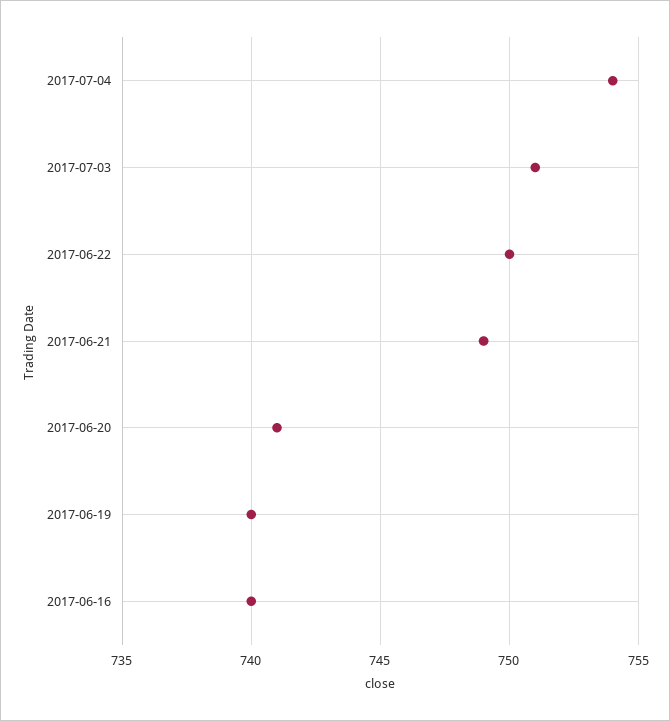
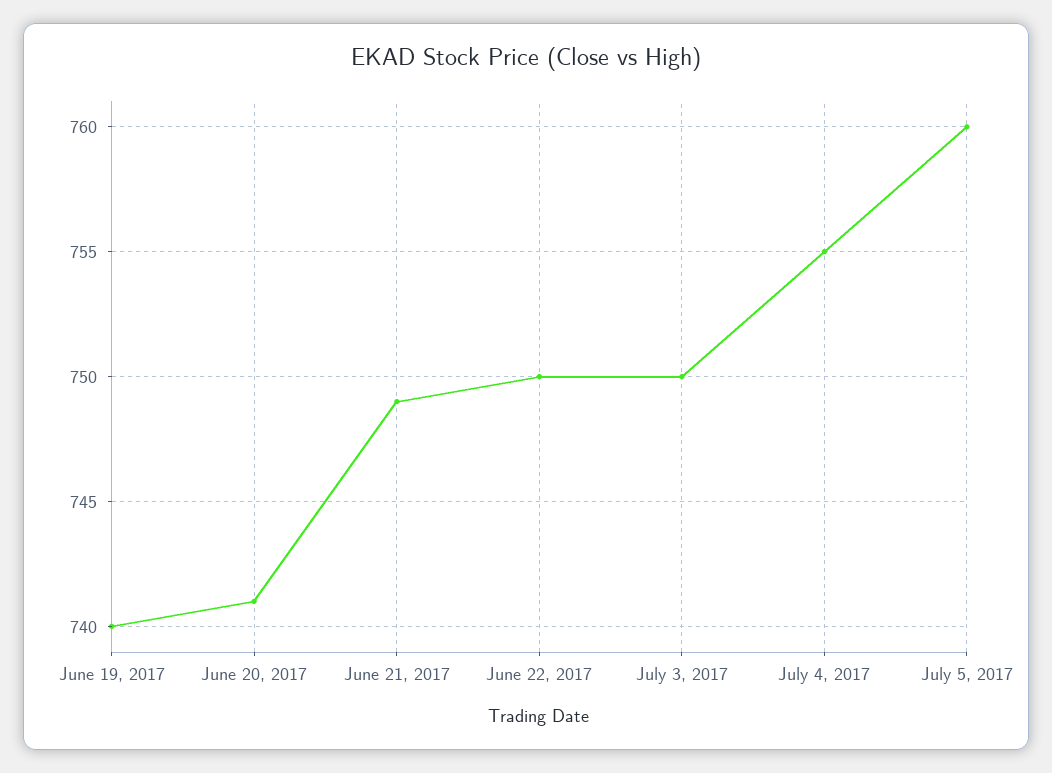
2017-07-04: 754 -> 755
2017-07-03: 751 -> 750
2017-06-16: 740 -> none
July 5, 2017: none -> 760

